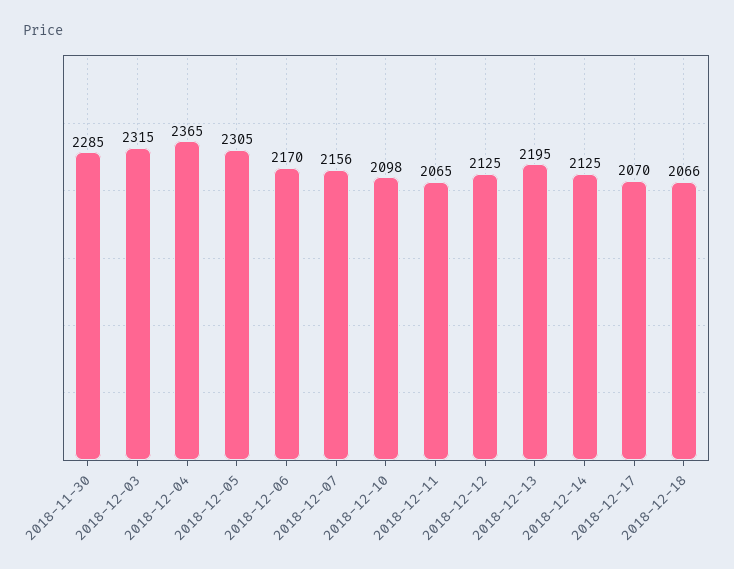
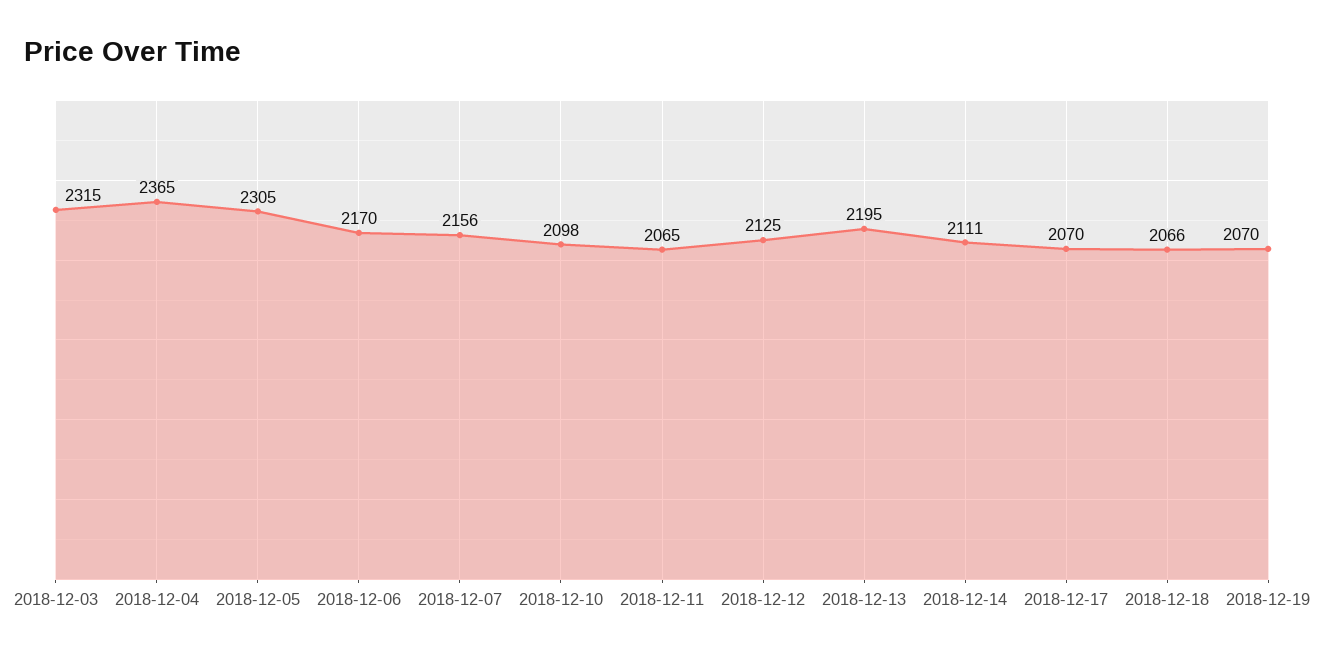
2018-11-30: 2285 -> none
2018-12-14: 2125 -> 2111
2018-12-19: none -> 2070

